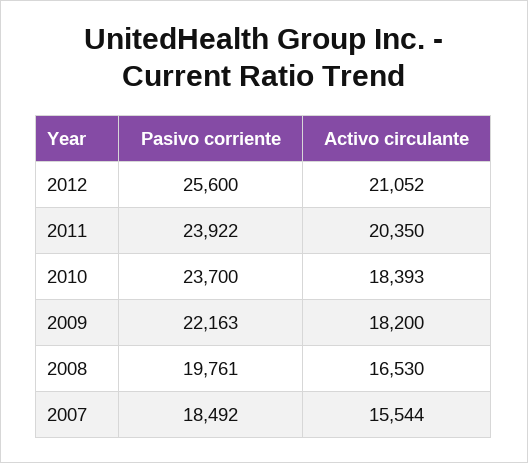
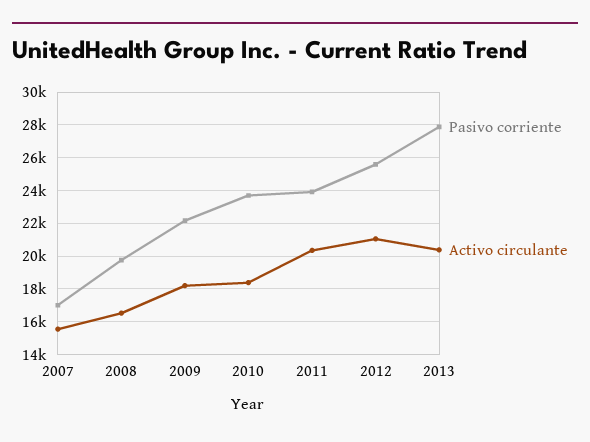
Pasivo corriente, 2007: 18492 -> 17000
Pasivo corriente, 2013: none -> 28000
Activo circulante, 2013: none -> 20500

